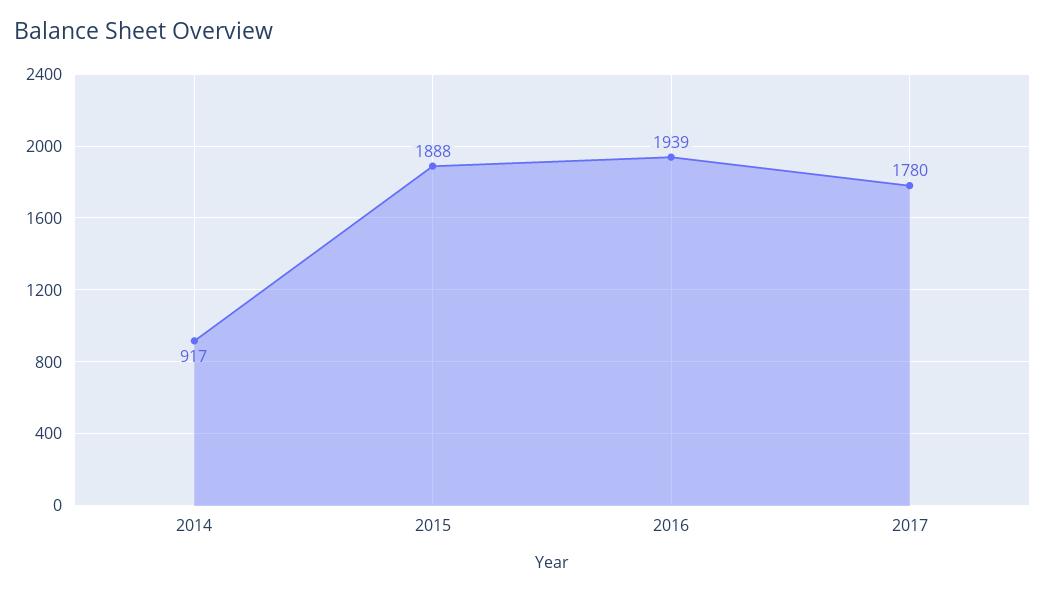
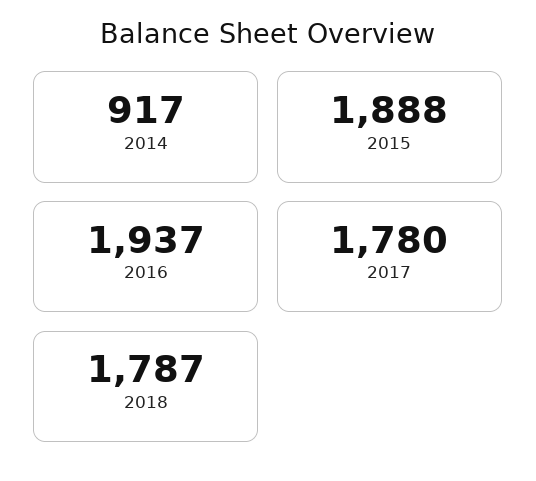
2016: 1939 -> 1937
2018: none -> 1787

